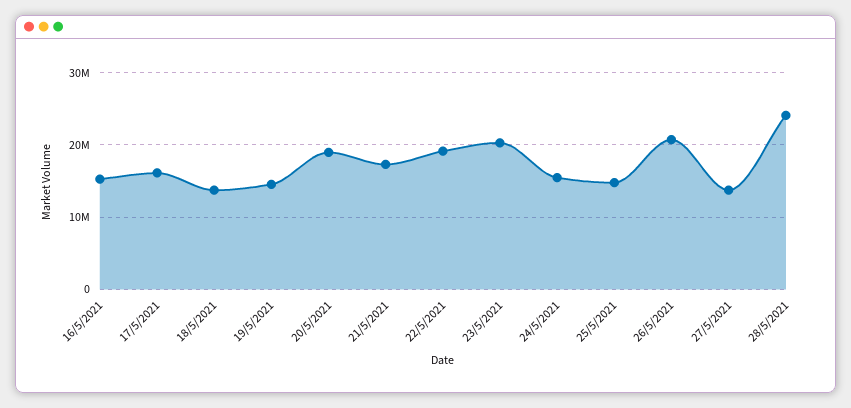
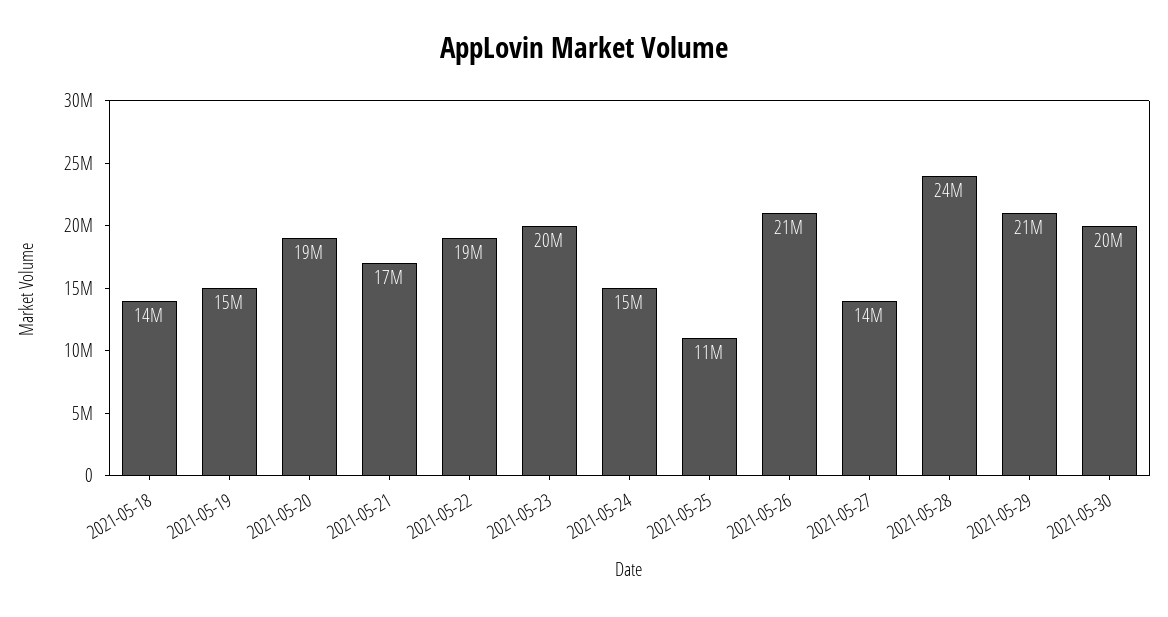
16/5/2021: 15000000 -> none
17/5/2021: 16000000 -> none
25/5/2021: 15000000 -> 11000000
2021-05-29: none -> 21000000
2021-05-30: none -> 20000000

